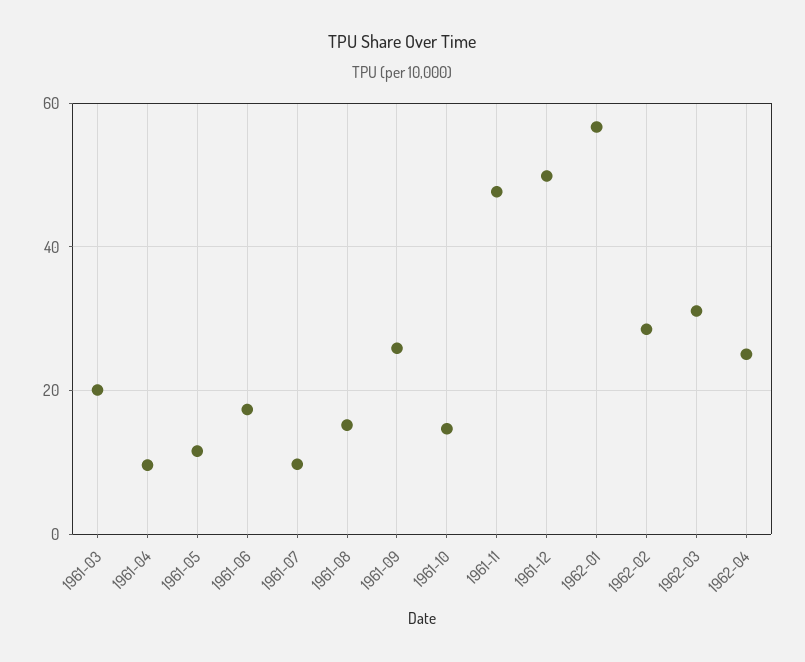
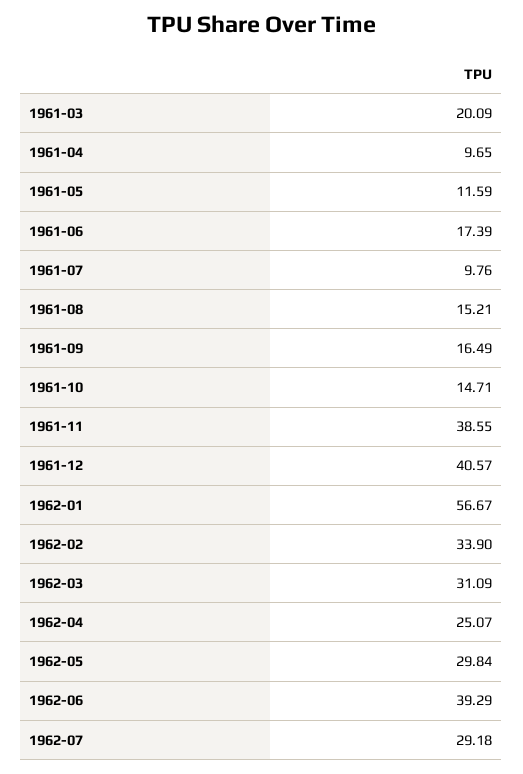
1961-09: 26 -> 16.49
1961-11: 48 -> 38.55
1961-12: 50 -> 40.57
1962-02: 28 -> 33.9
1962-05: none -> 29.84
1962-06: none -> 39.29
1962-07: none -> 29.18

